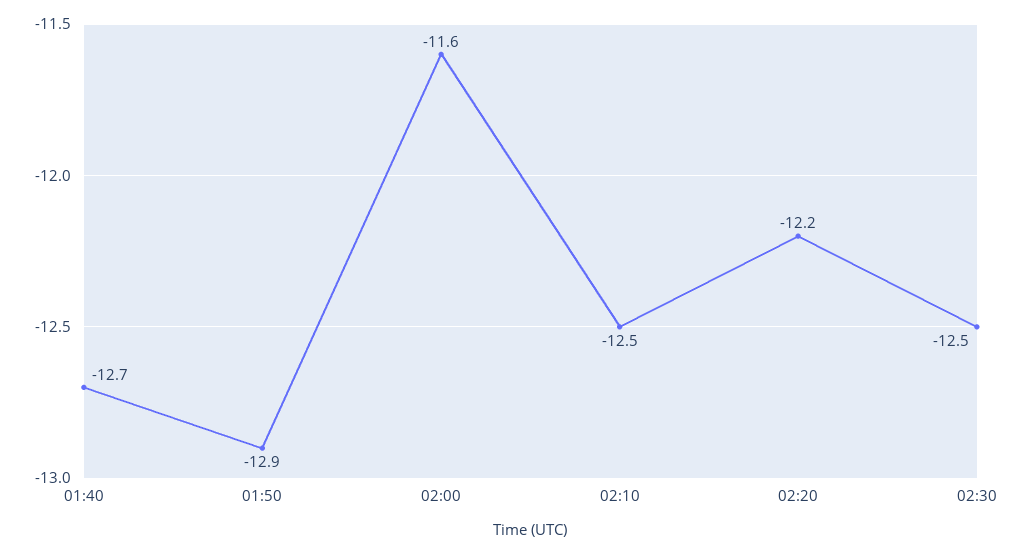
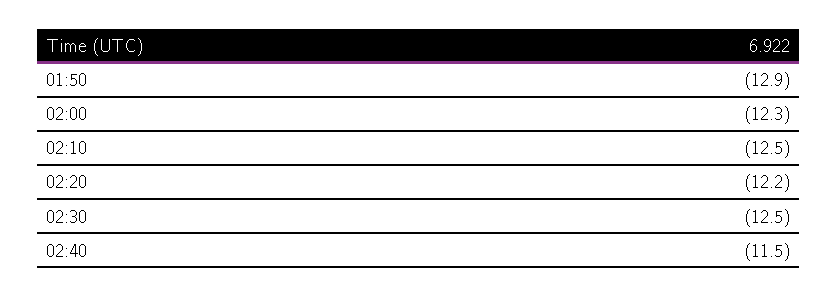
01:40: -12.7 -> none
02:00: -11.6 -> -12.3
02:40: none -> -11.5

